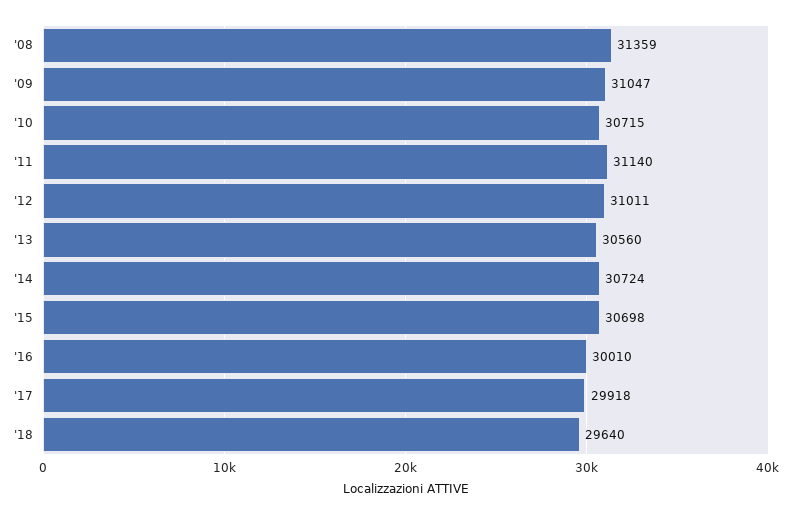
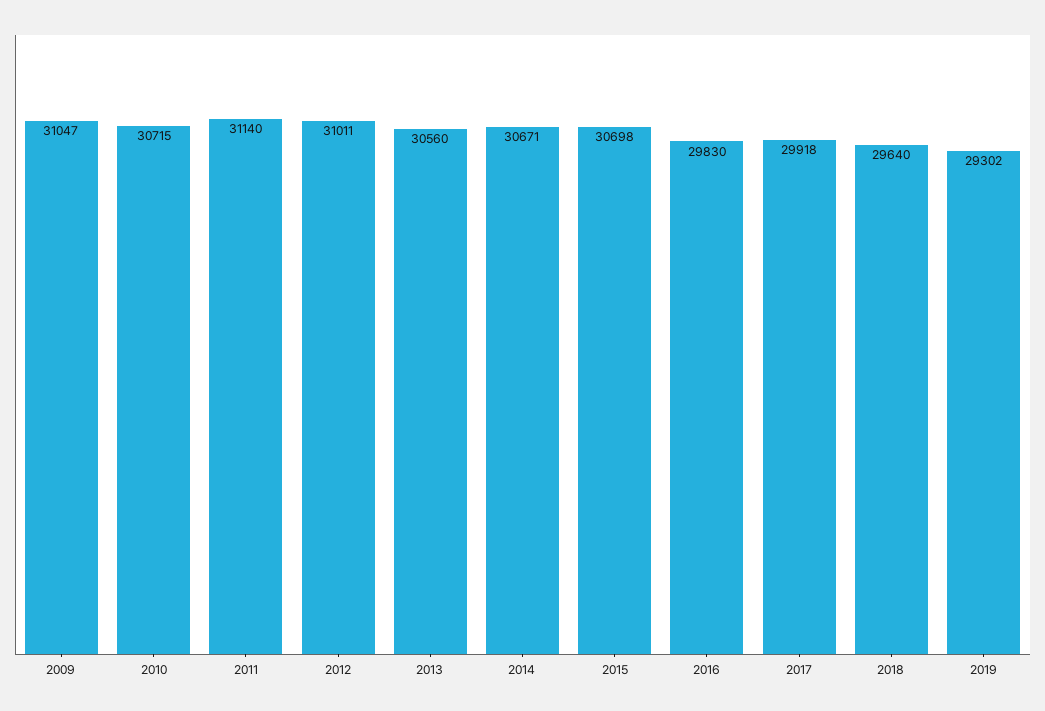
'08: 31359 -> none
'14: 30724 -> 30671
'16: 30010 -> 29830
2019: none -> 29302

